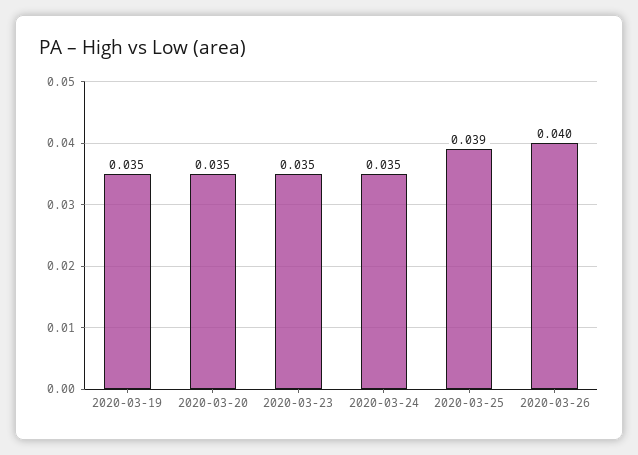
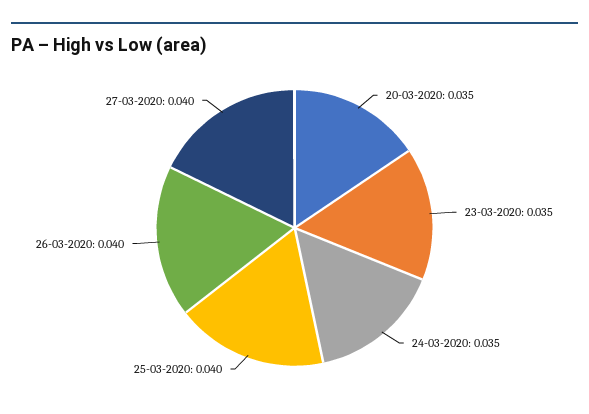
2020-03-19: 0.035 -> none
2020-03-25: 0.039 -> 0.04
27-03-2020: none -> 0.04

